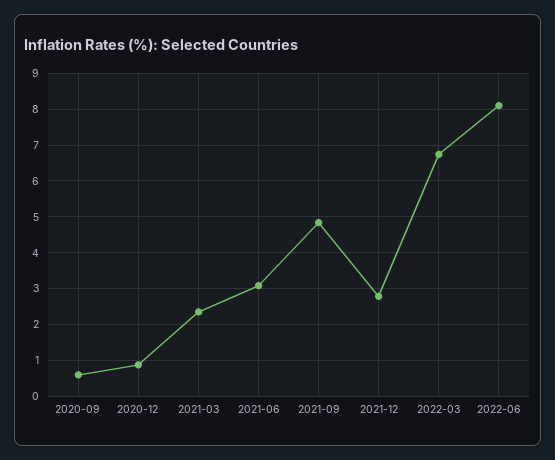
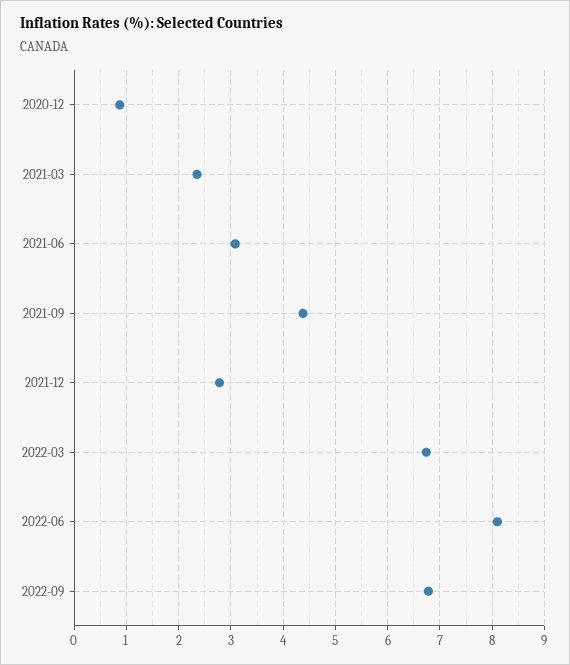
2020-09: 0.6 -> none
2021-09: 4.8 -> 4.4
2022-09: none -> 6.8

